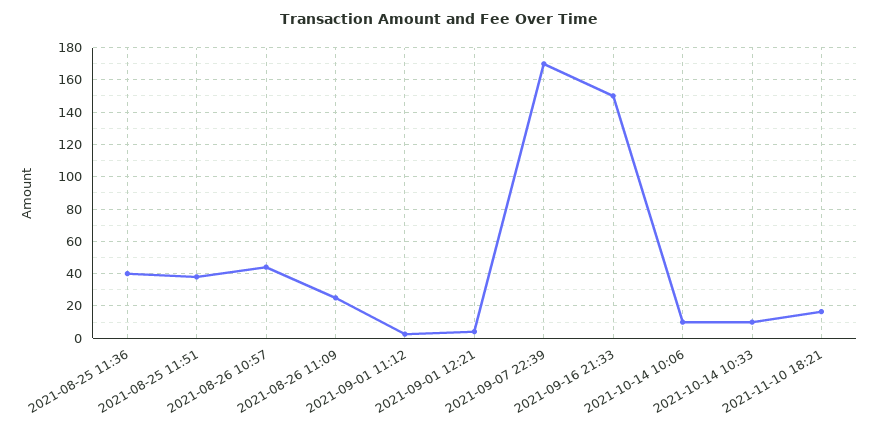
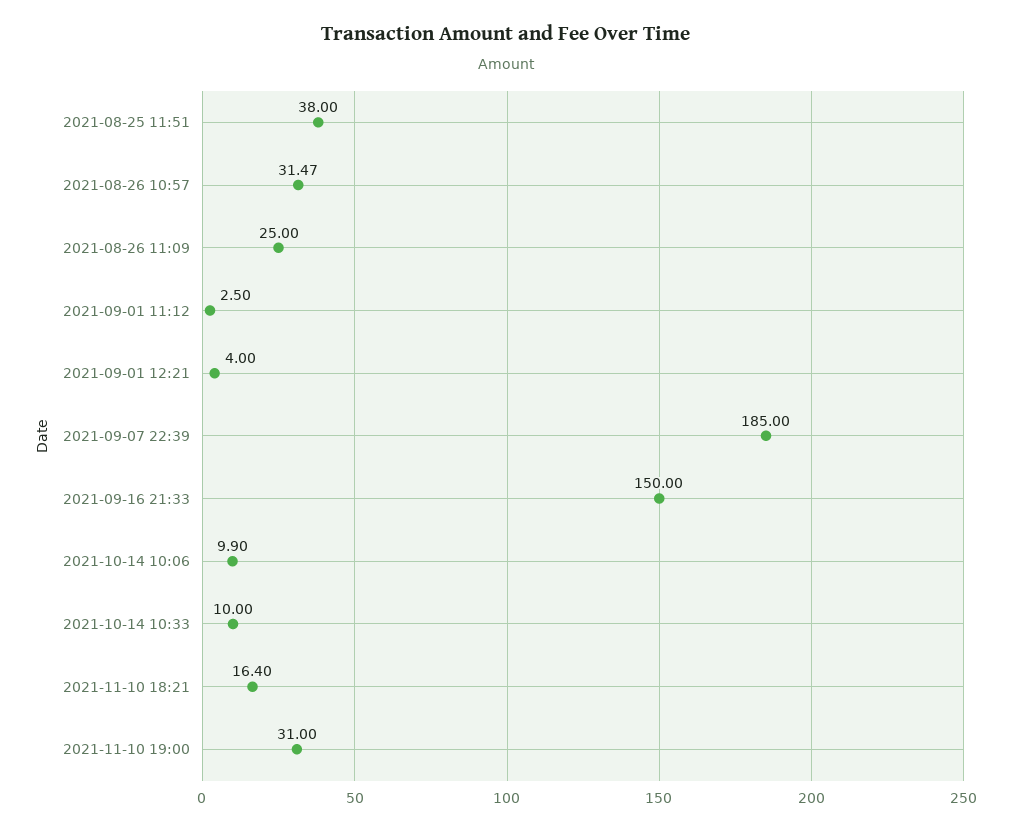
2021-08-25 11:36: 40 -> none
2021-08-26 10:57: 45 -> 31.47
2021-09-07 22:39: 170 -> 185
2021-11-10 19:00: none -> 31

